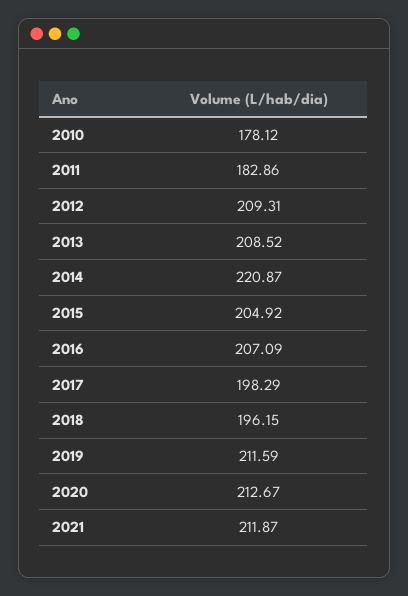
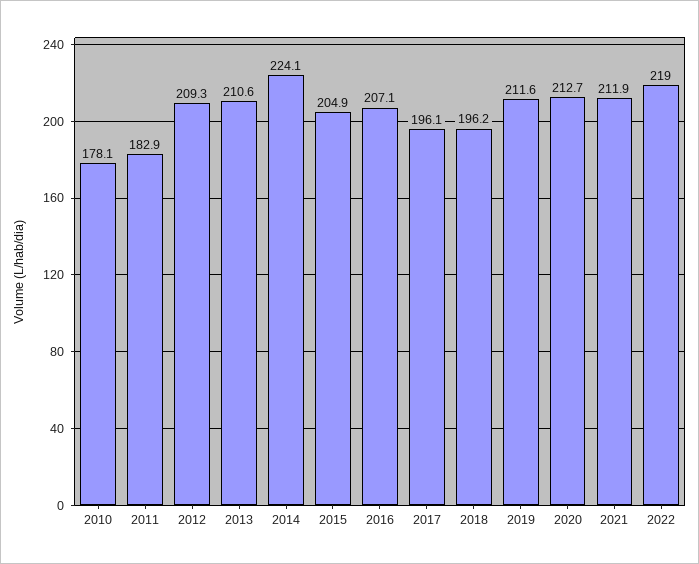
2013: 208.52 -> 210.6
2014: 220.87 -> 224.1
2017: 198.29 -> 196.1
2022: none -> 219

